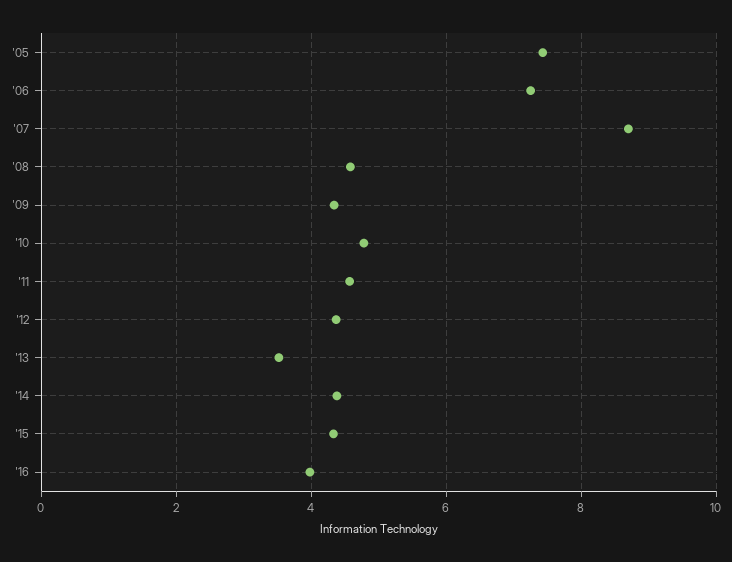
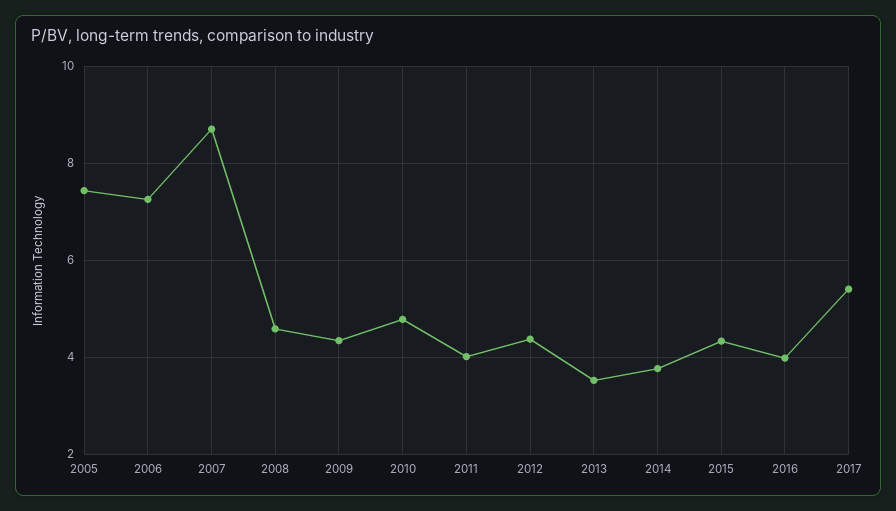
'11: 4.6 -> 4
'14: 4.4 -> 3.8
2017: none -> 5.4

